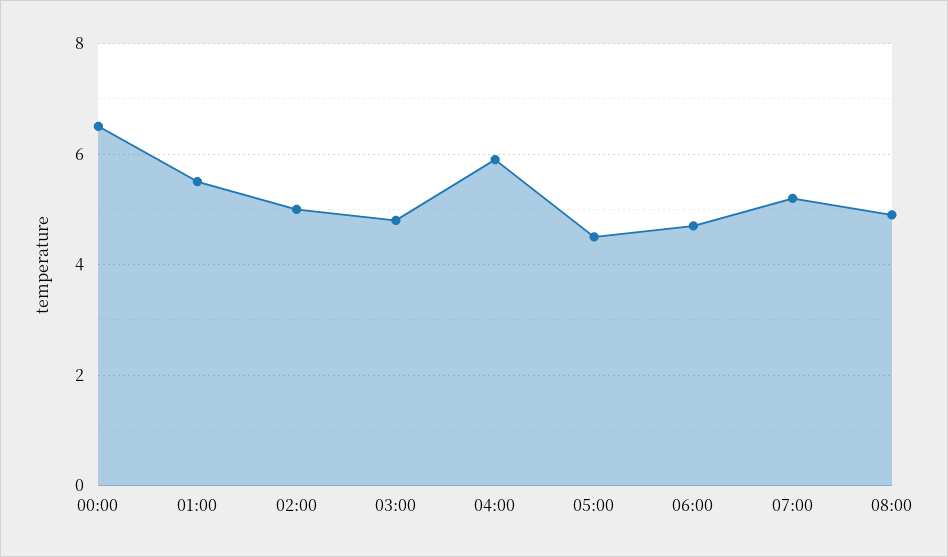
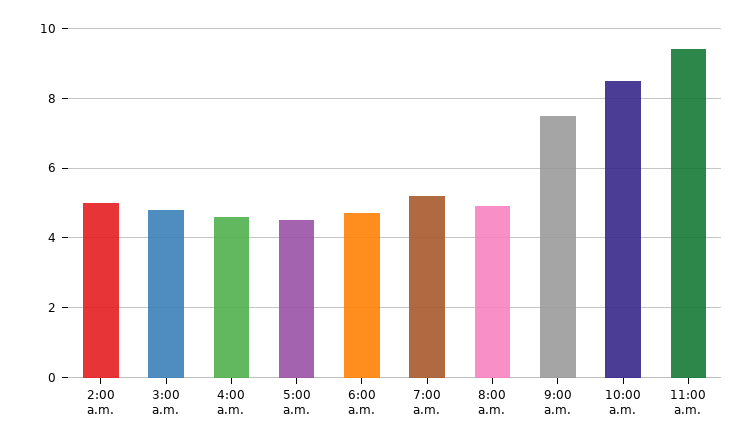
00:00: 6.5 -> none
01:00: 5.5 -> none
04:00: 6 -> 4.5
9:00 a.m.: none -> 7.5
10:00 a.m.: none -> 8.5
11:00 a.m.: none -> 9.5

